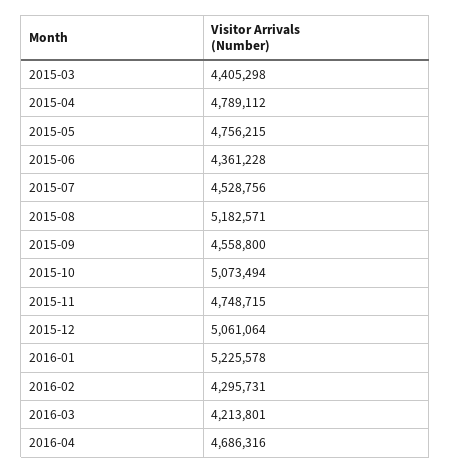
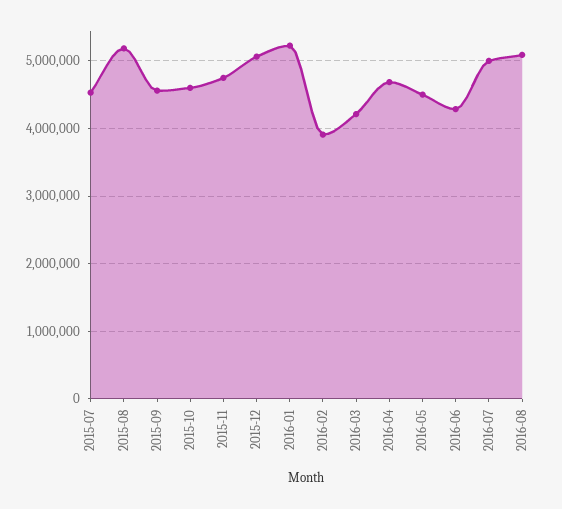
2015-03: 4405298 -> none
2015-04: 4789112 -> none
2015-05: 4756215 -> none
2015-06: 4361228 -> none
2015-10: 5073494 -> 4600000
2016-02: 4295731 -> 3900000
2016-05: none -> 4500000
2016-06: none -> 4300000
2016-07: none -> 5000000
2016-08: none -> 5100000

